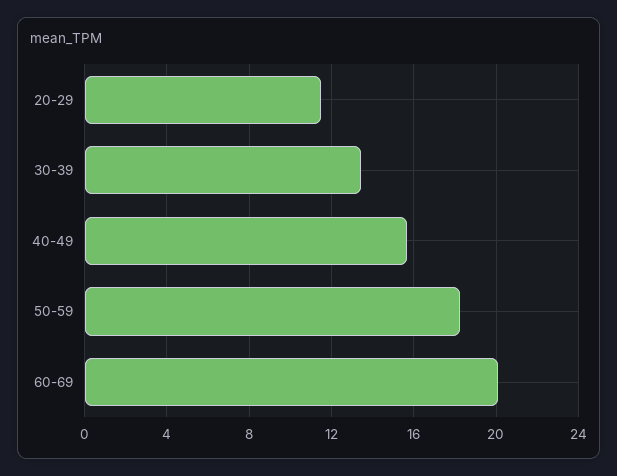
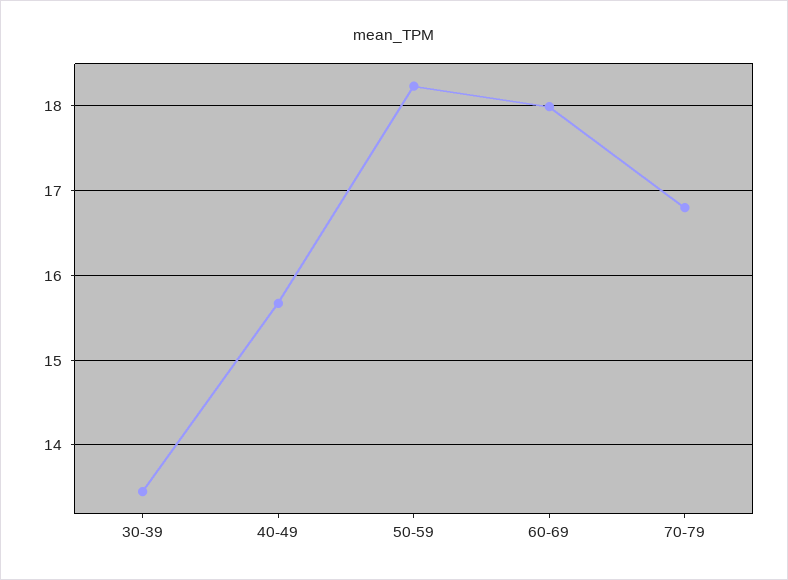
20-29: 11.5 -> none
60-69: 20 -> 18
70-79: none -> 16.8

